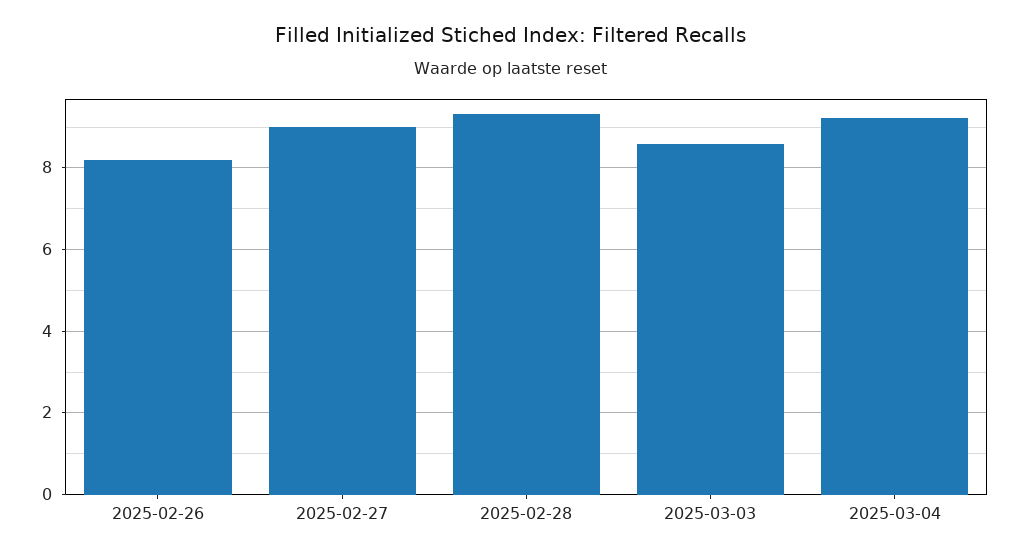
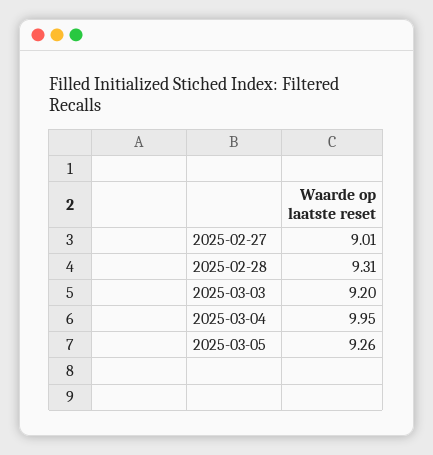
2025-02-26: 8.2 -> none
2025-03-03: 8.6 -> 9.2
2025-03-04: 9.2 -> 9.95
2025-03-05: none -> 9.26

